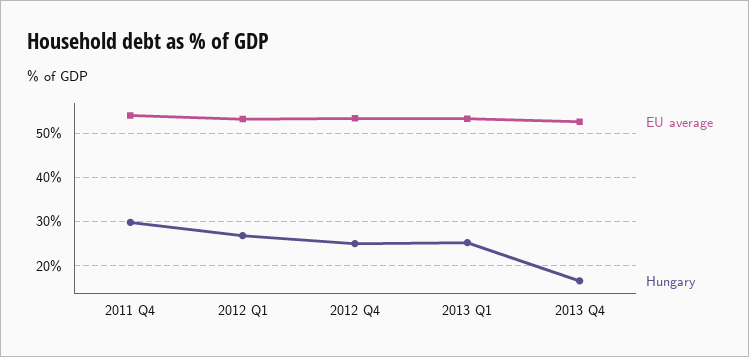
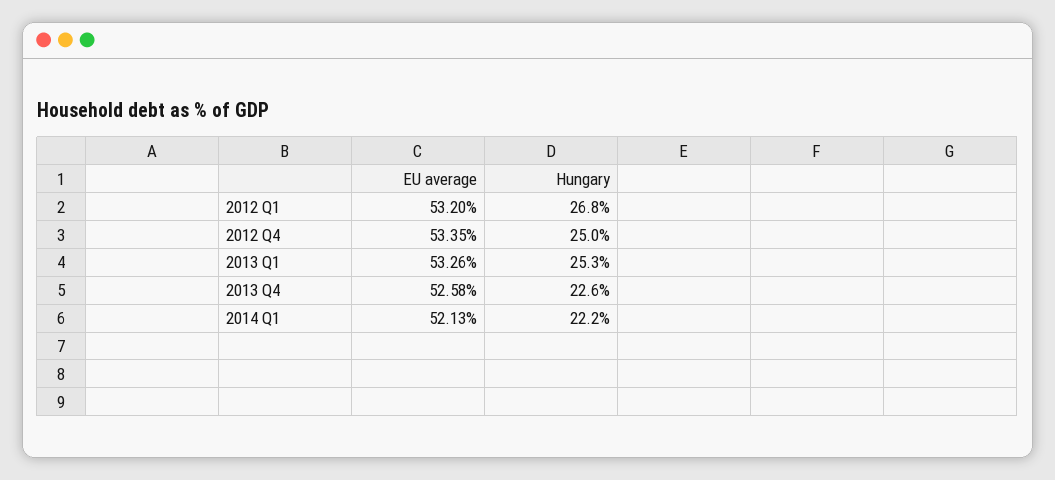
EU average, 2011 Q4: 54 -> none
Hungary, 2011 Q4: 30 -> none
Hungary, 2013 Q4: 16 -> 22.6
EU average, 2014 Q1: none -> 52.13
Hungary, 2014 Q1: none -> 22.2

